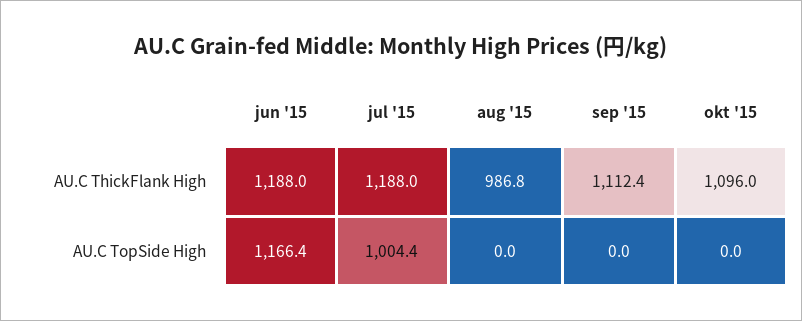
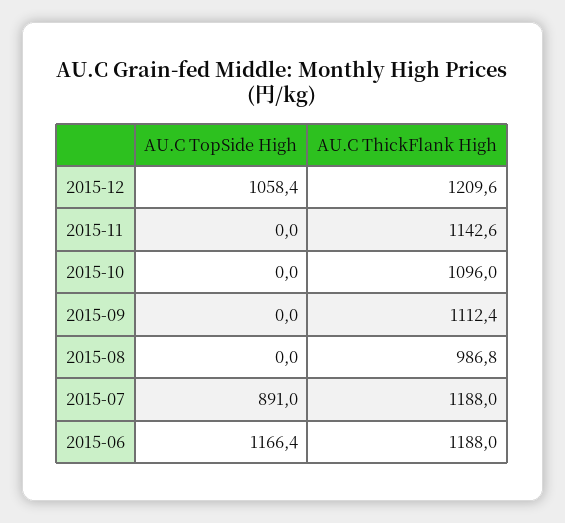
jul '15, AU.C TopSide High: 1004.4 -> 891
2015-12, AU.C TopSide High: none -> 1058.4
2015-12, AU.C ThickFlank High: none -> 1209.6
2015-11, AU.C TopSide High: none -> 0
2015-11, AU.C ThickFlank High: none -> 1142.6

